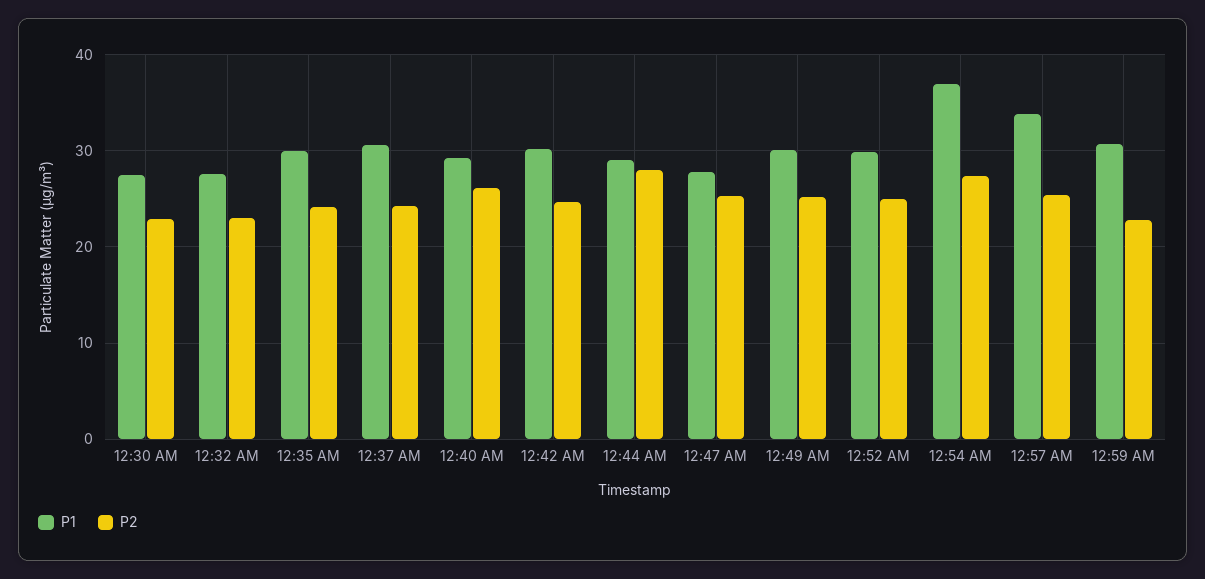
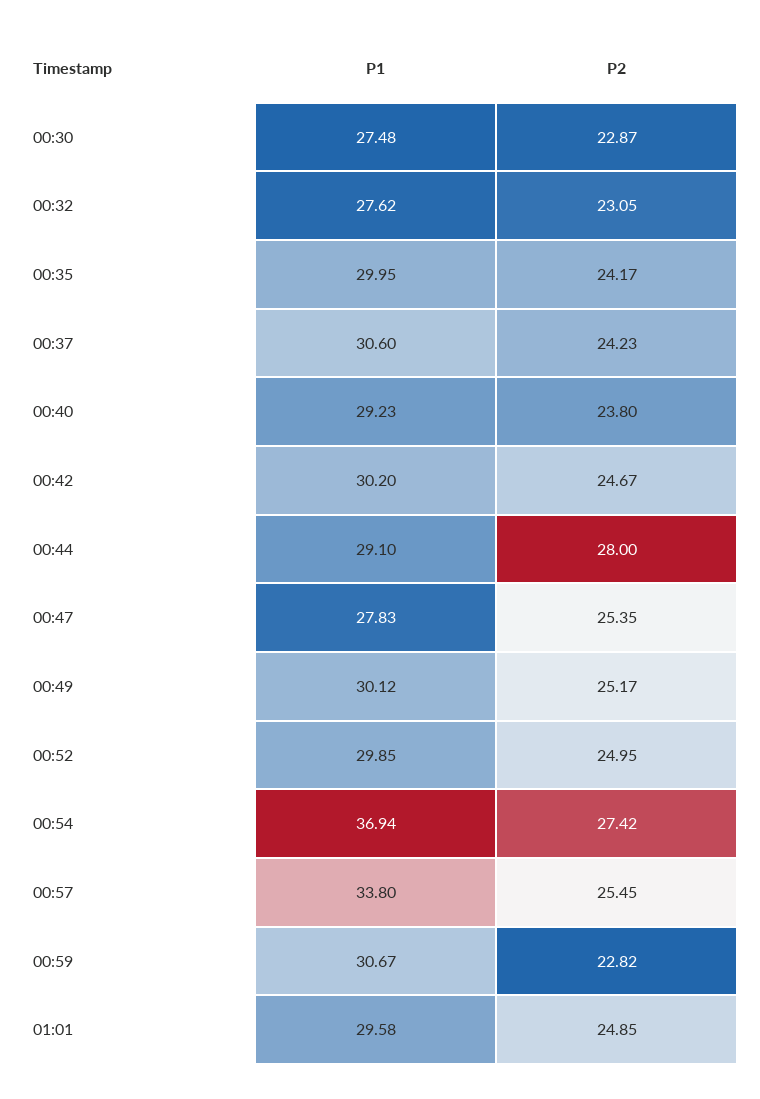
P2, 12:40 AM: 26 -> 23.8
P1, 01:01: none -> 29.58
P2, 01:01: none -> 24.85

